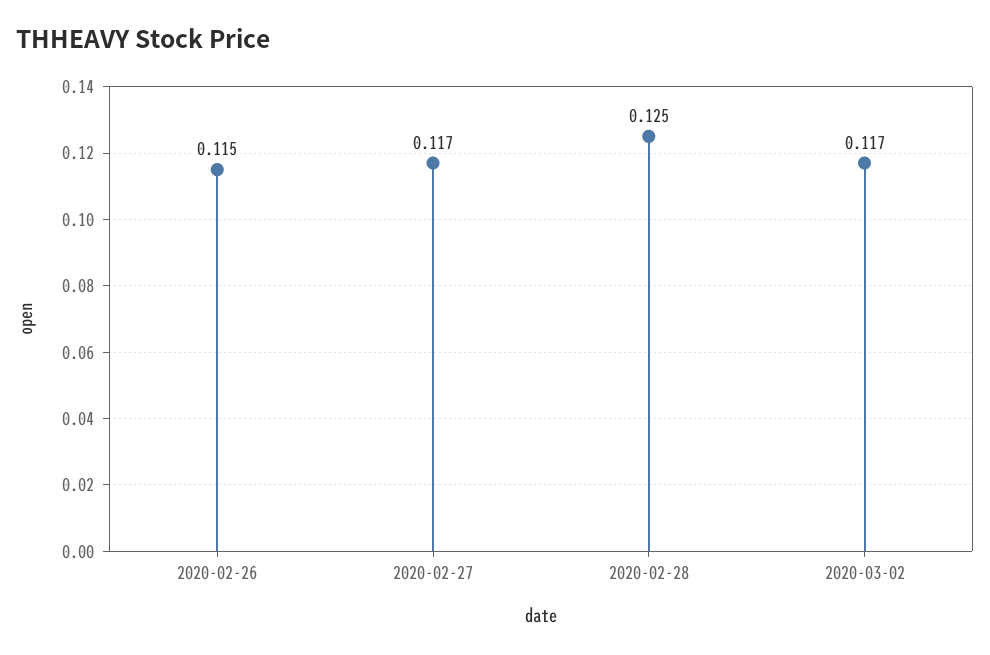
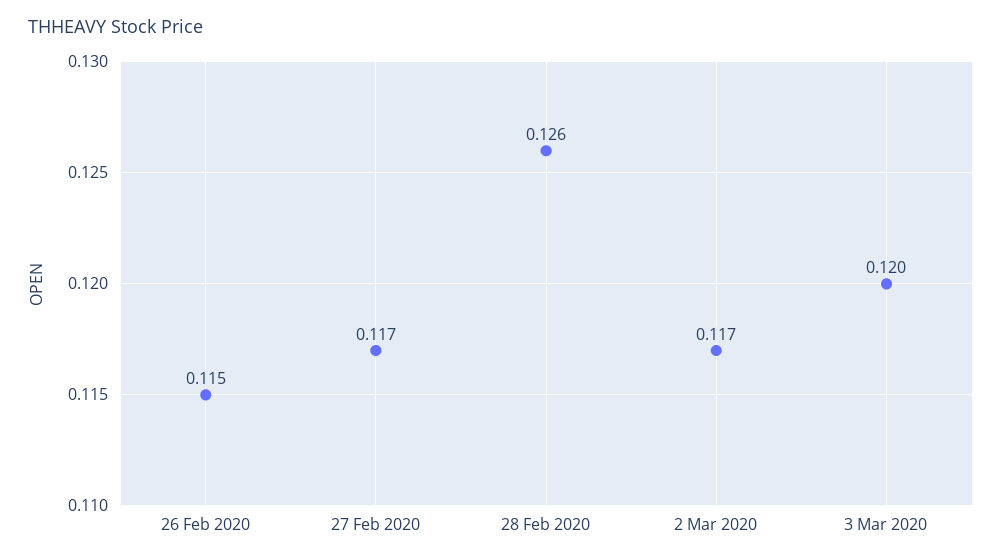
2020-02-28: 0.125 -> 0.126
3 Mar 2020: none -> 0.12

